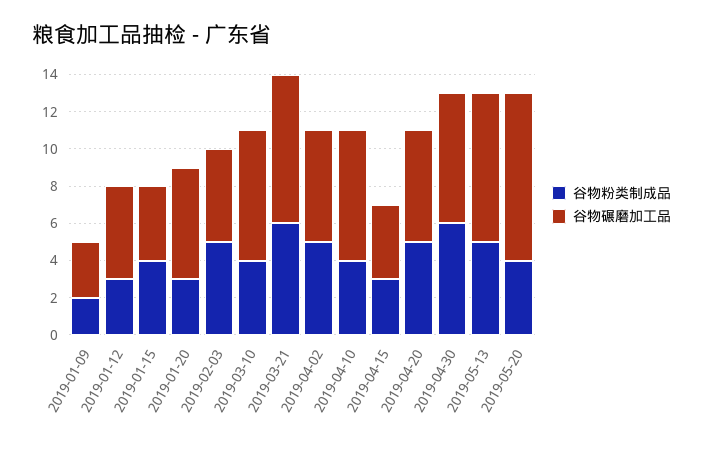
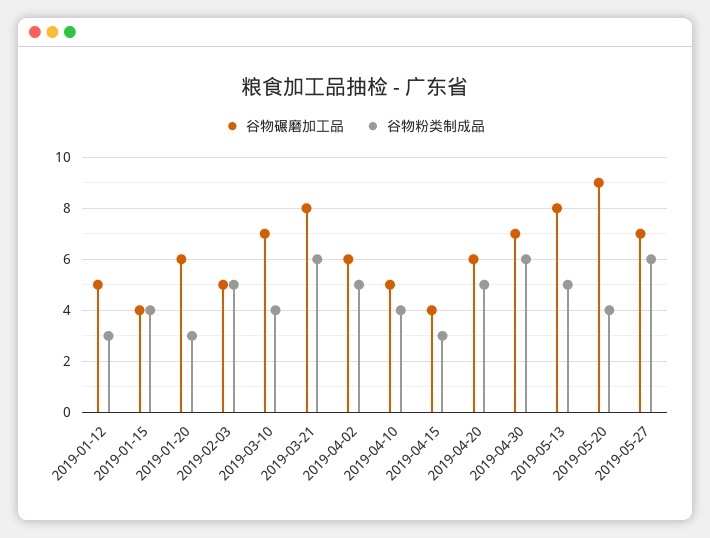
谷物粉类制成品, 2019-01-09: 2 -> none
谷物碾磨加工品, 2019-01-09: 3 -> none
谷物碾磨加工品, 2019-04-10: 7 -> 5
谷物碾磨加工品, 2019-05-27: none -> 7
谷物粉类制成品, 2019-05-27: none -> 6

